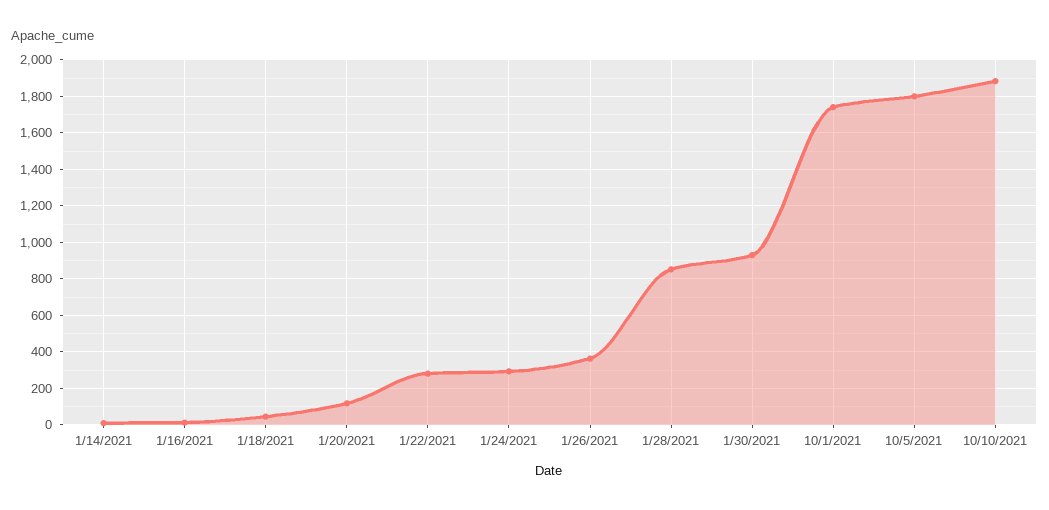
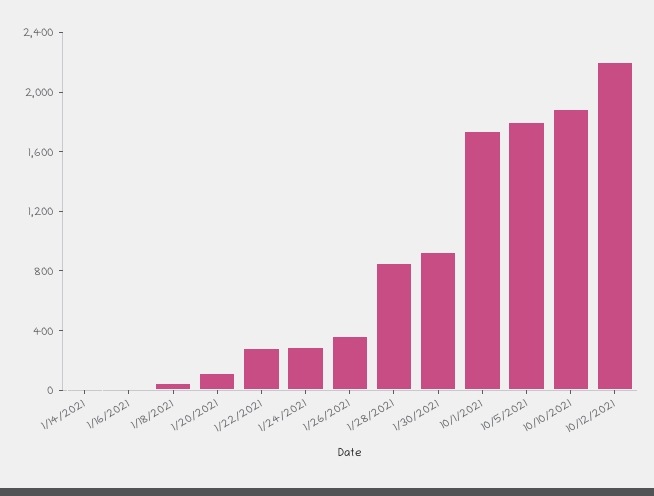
10/12/2021: none -> 2200

